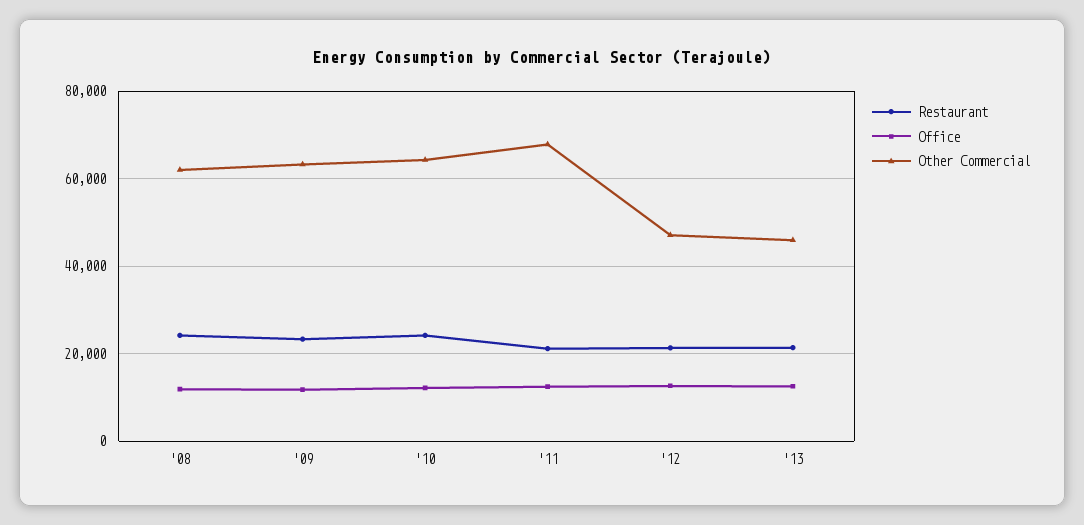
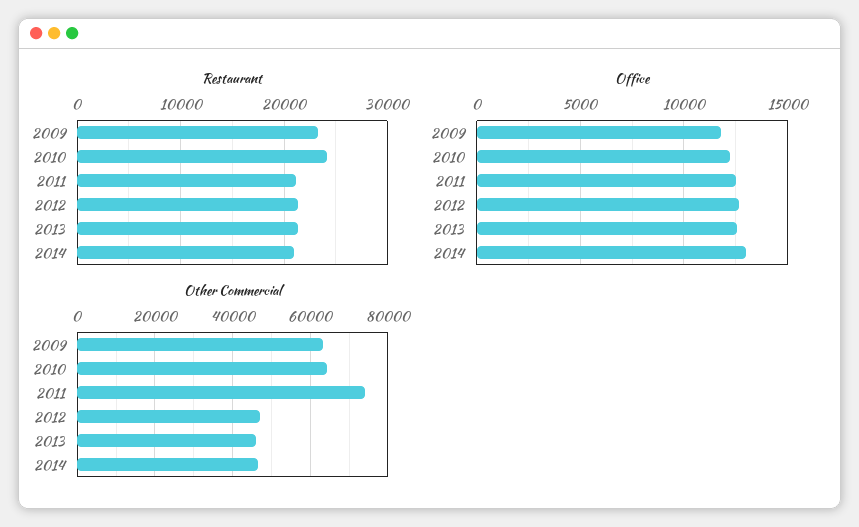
Restaurant, '08: 24000 -> none
Office, '08: 12000 -> none
Other Commercial, '08: 62000 -> none
Other Commercial, '11: 68000 -> 74000
Restaurant, 2014: none -> 21000
Office, 2014: none -> 13000
Other Commercial, 2014: none -> 46000

